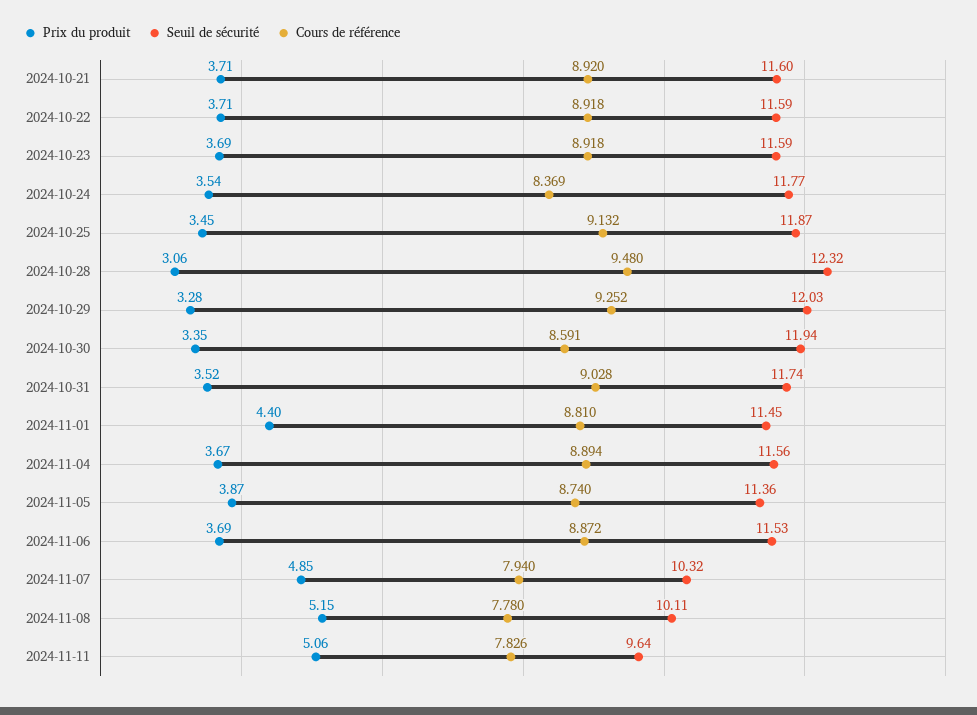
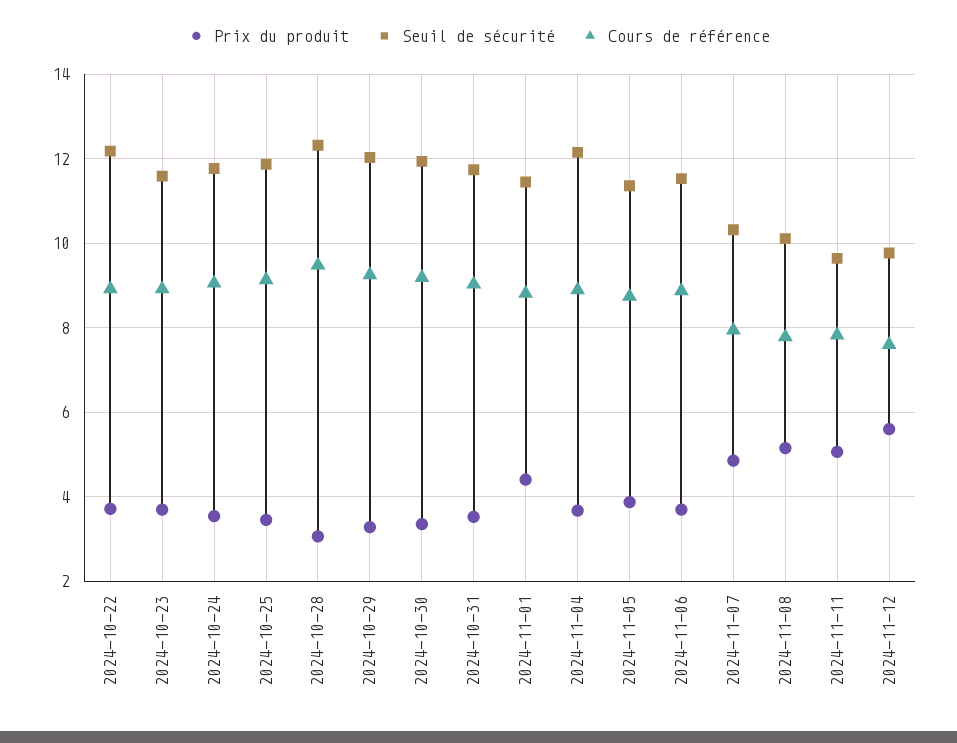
Prix du produit, 2024-10-21: 3.71 -> none
Seuil de sécurité, 2024-10-21: 11.6 -> none
Cours de référence, 2024-10-21: 8.92 -> none
Seuil de sécurité, 2024-10-22: 11.59 -> 12.2
Cours de référence, 2024-10-24: 8.369 -> 9
Cours de référence, 2024-10-30: 8.591 -> 9.2
Seuil de sécurité, 2024-11-04: 11.56 -> 12.2
Prix du produit, 2024-11-12: none -> 5.6
Seuil de sécurité, 2024-11-12: none -> 9.8
Cours de référence, 2024-11-12: none -> 7.6

